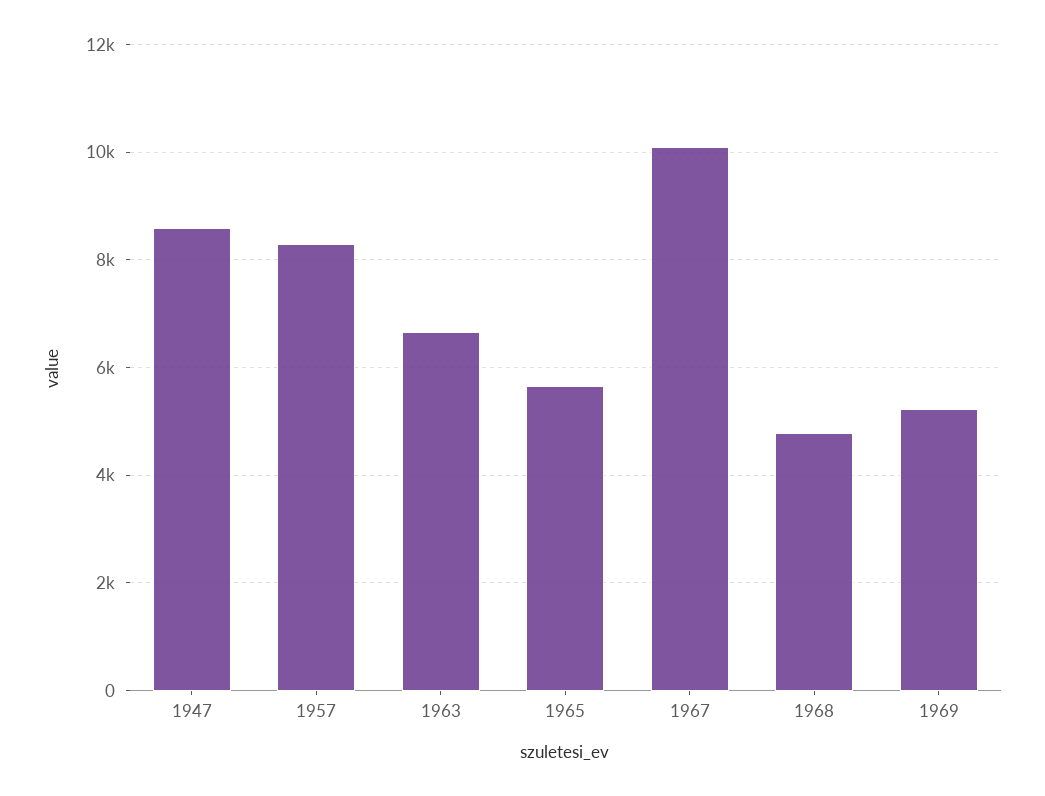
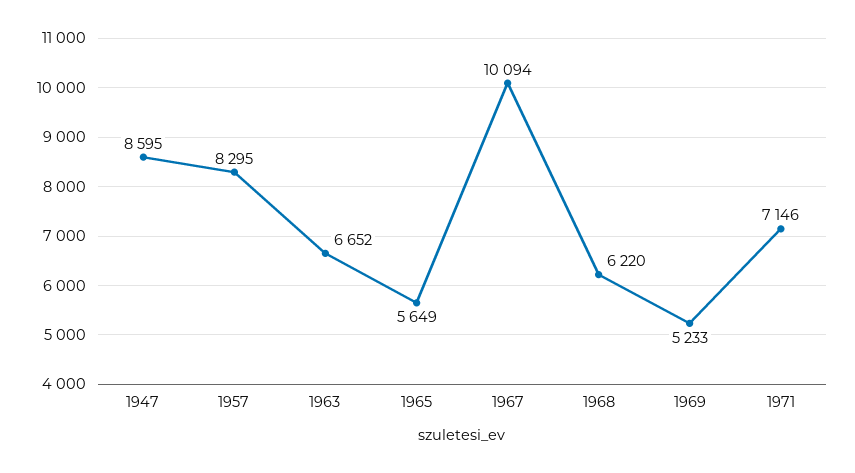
1968: 4800 -> 6220
1971: none -> 7146

